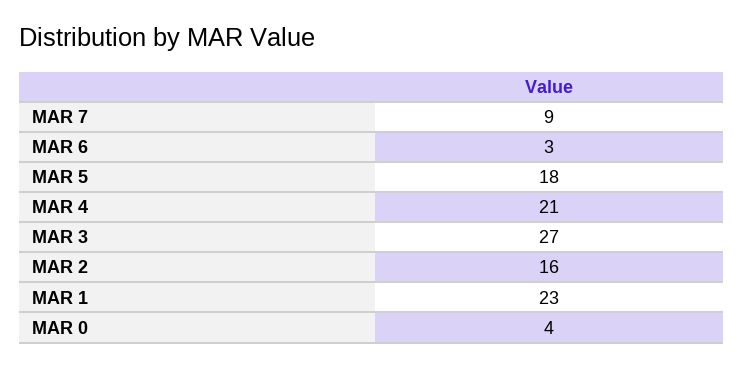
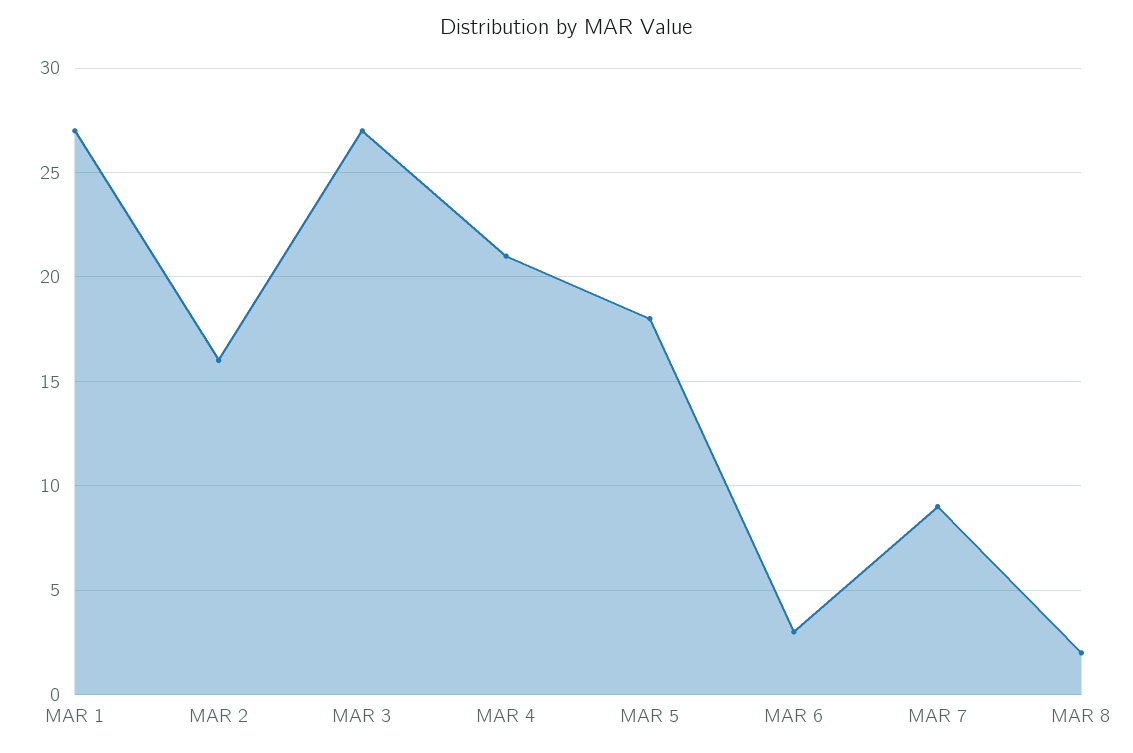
MAR 1: 23 -> 27
MAR 0: 4 -> none
MAR 8: none -> 2

